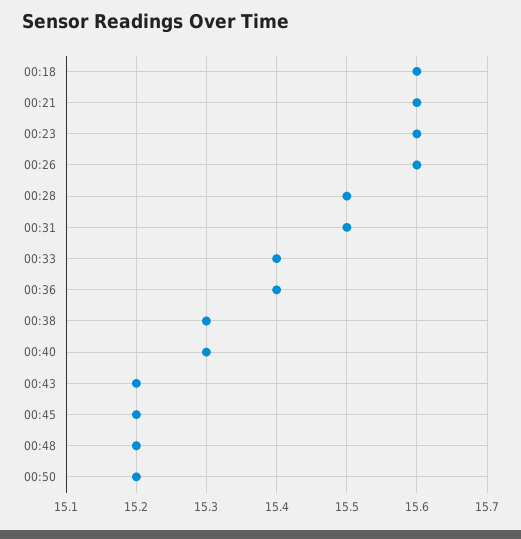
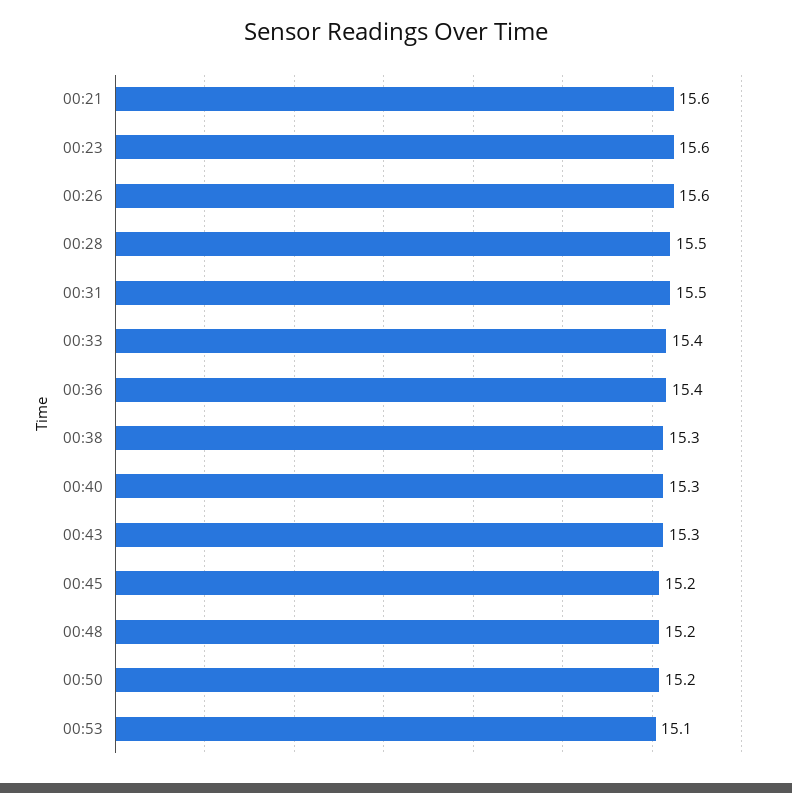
00:18: 15.6 -> none
00:43: 15.2 -> 15.3
00:53: none -> 15.1

